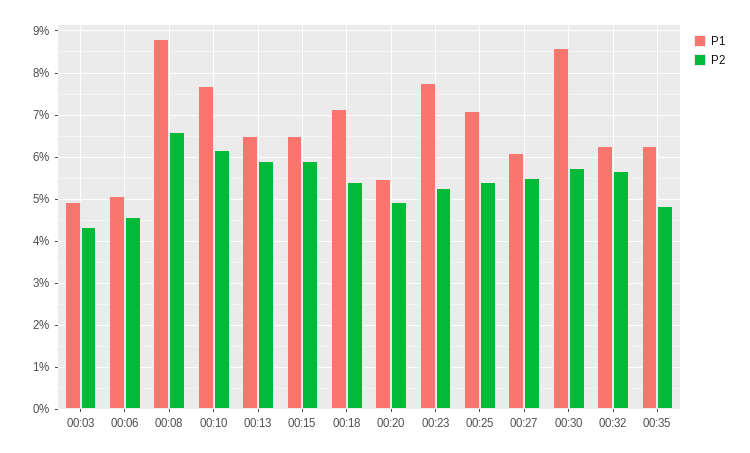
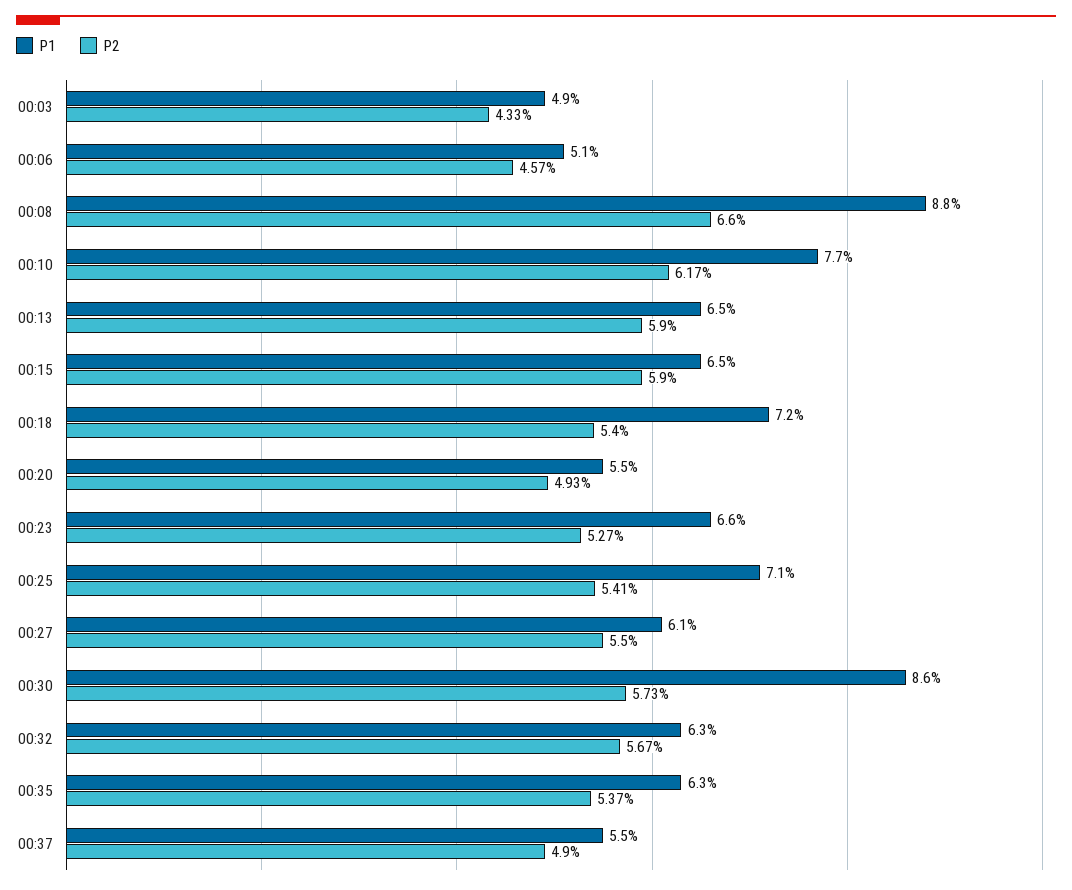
P1, 00:23: 7.8 -> 6.6
P2, 00:35: 4.8 -> 5.37
P1, 00:37: none -> 5.5
P2, 00:37: none -> 4.9

